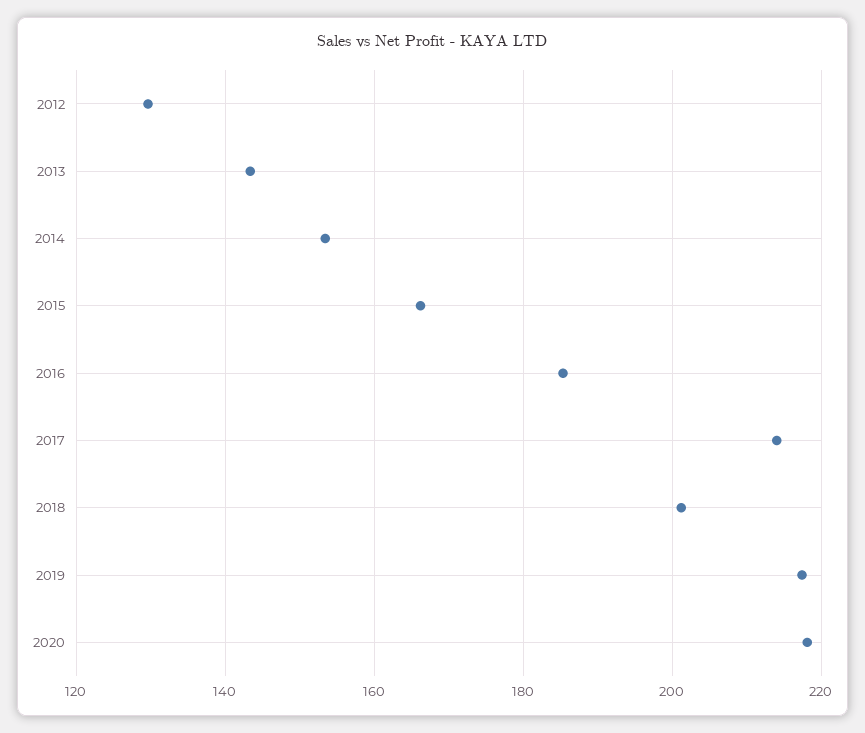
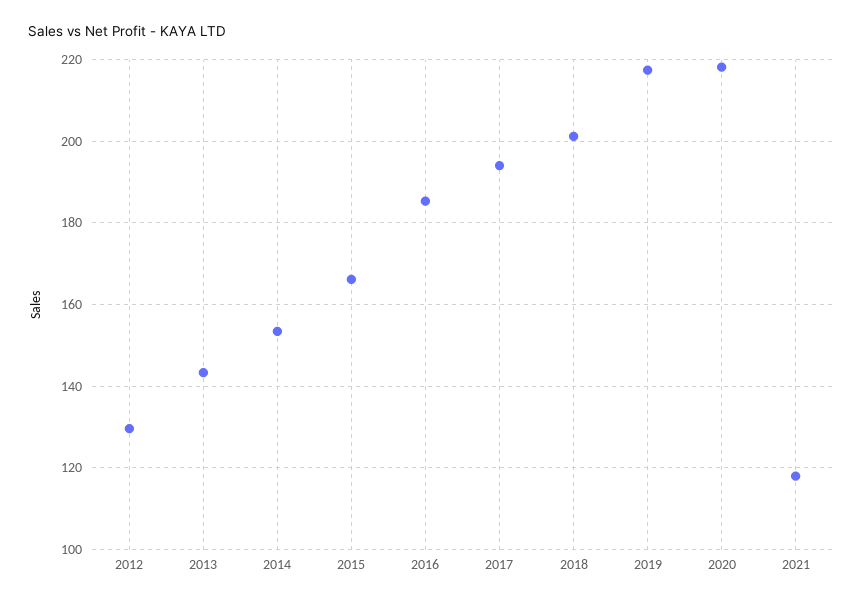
2017: 214 -> 194
2021: none -> 118

